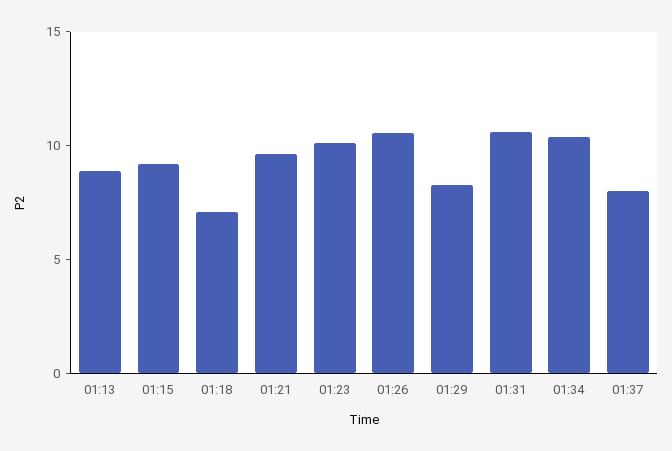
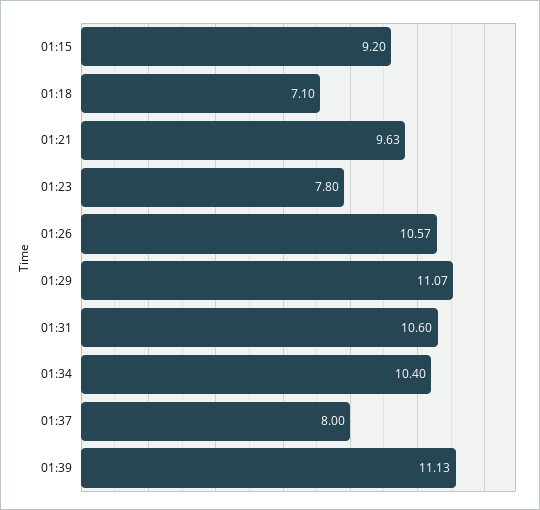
01:13: 9 -> none
01:23: 10 -> 7.8
01:29: 8 -> 11.07
01:39: none -> 11.13

